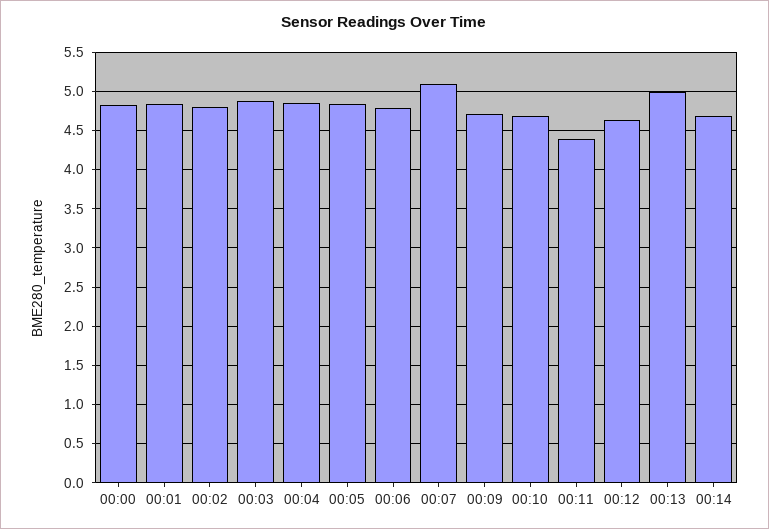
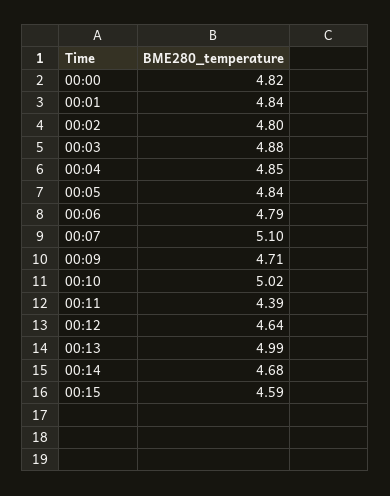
00:10: 4.7 -> 5.02
00:15: none -> 4.59

